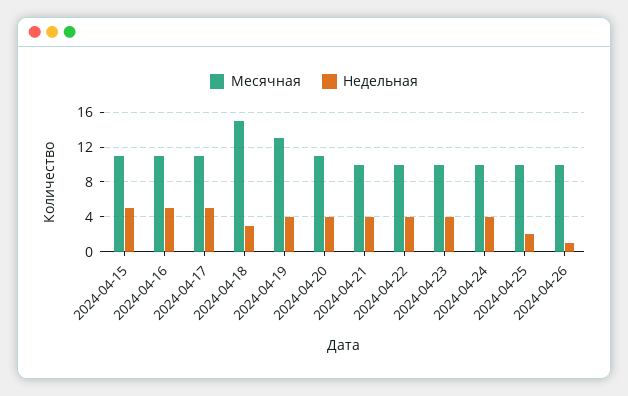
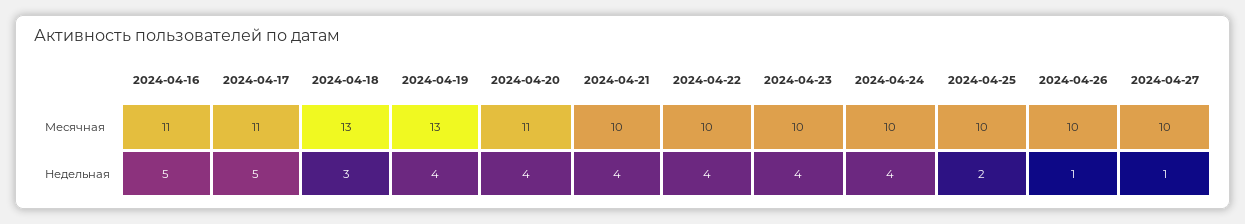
Месячная, 2024-04-15: 11 -> none
Недельная, 2024-04-15: 5 -> none
Месячная, 2024-04-18: 15 -> 13
Месячная, 2024-04-27: none -> 10
Недельная, 2024-04-27: none -> 1

